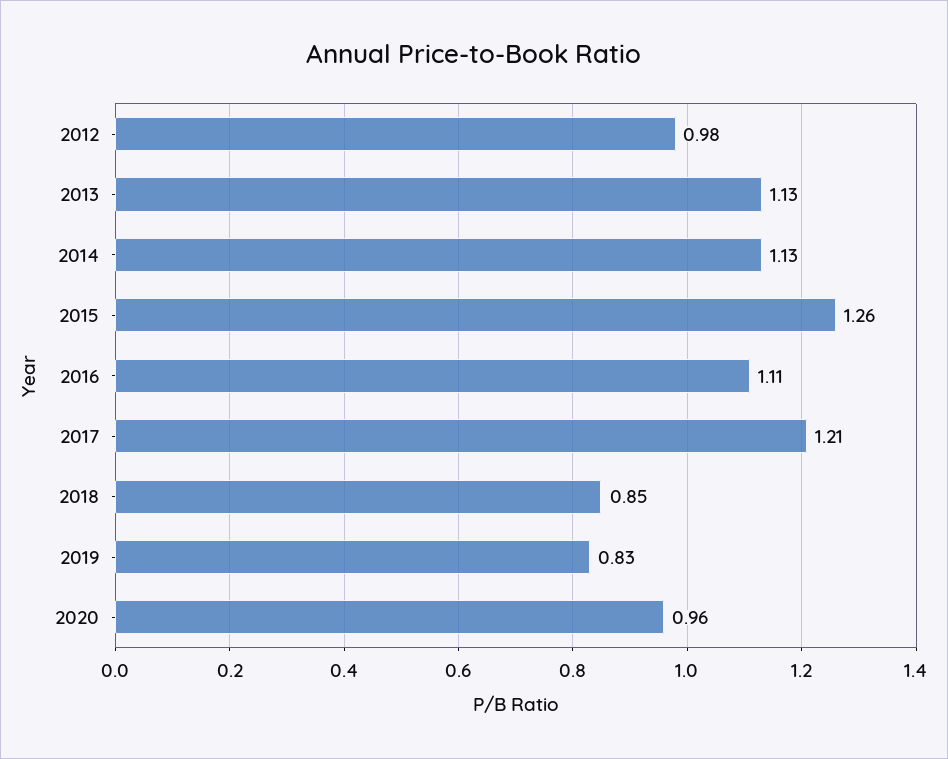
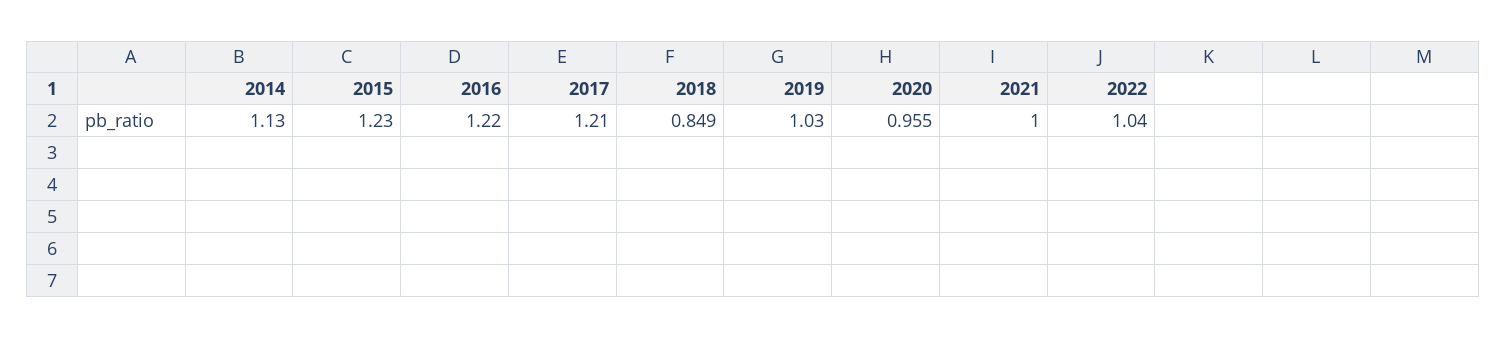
2012: 0.98 -> none
2013: 1.13 -> none
2015: 1.26 -> 1.23
2016: 1.11 -> 1.22
2019: 0.83 -> 1.03
2021: none -> 1
2022: none -> 1.04

